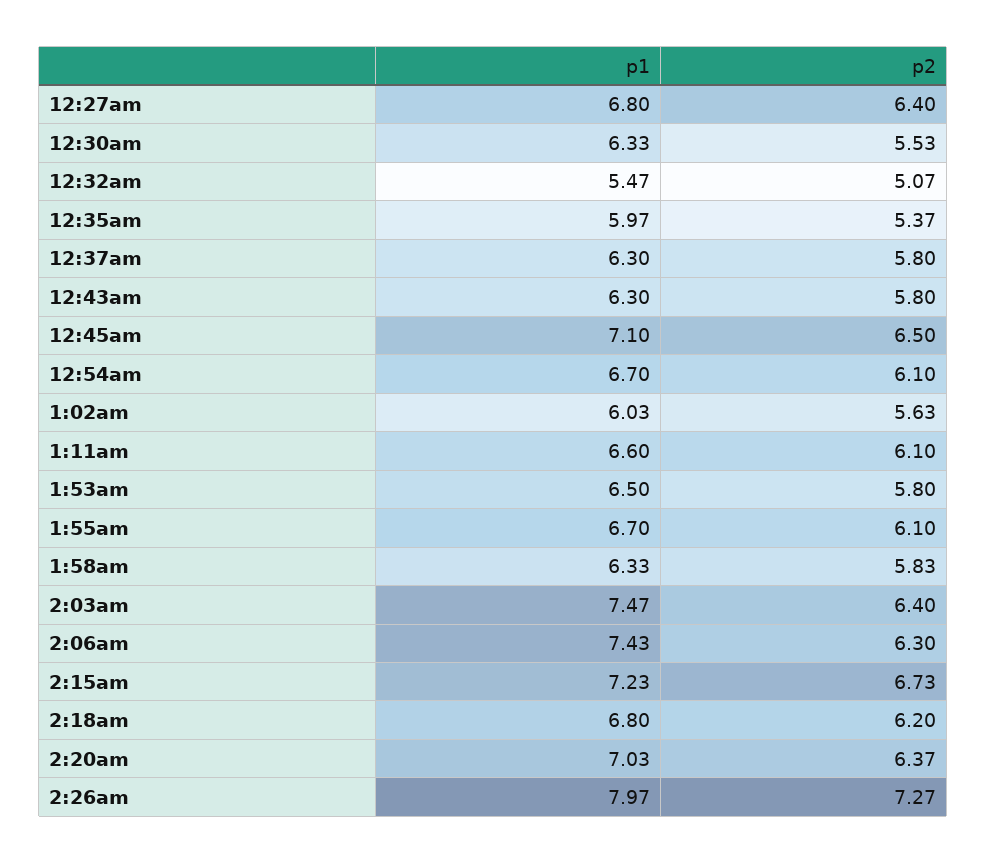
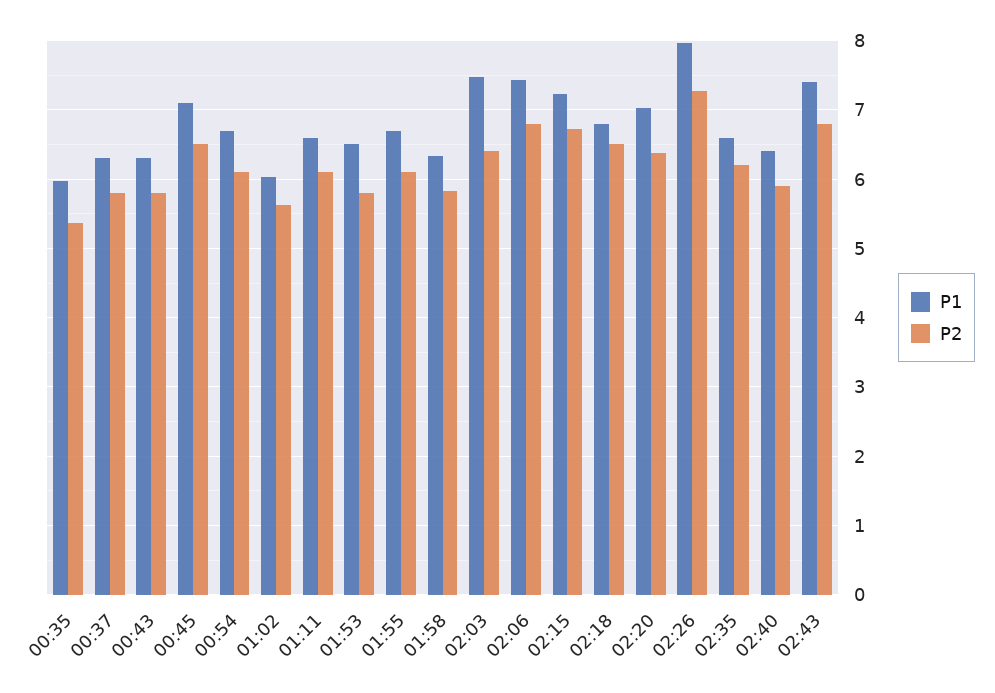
p1, 12:27am: 6.8 -> none
p2, 12:27am: 6.4 -> none
p1, 12:30am: 6.33 -> none
p2, 12:30am: 5.53 -> none
p1, 12:32am: 5.47 -> none
p2, 12:32am: 5.07 -> none
p2, 2:06am: 6.3 -> 6.8
p2, 2:18am: 6.2 -> 6.5
p1, 02:35: none -> 6.6
p2, 02:35: none -> 6.2
p1, 02:40: none -> 6.4
p2, 02:40: none -> 5.9
p1, 02:43: none -> 7.4
p2, 02:43: none -> 6.8

